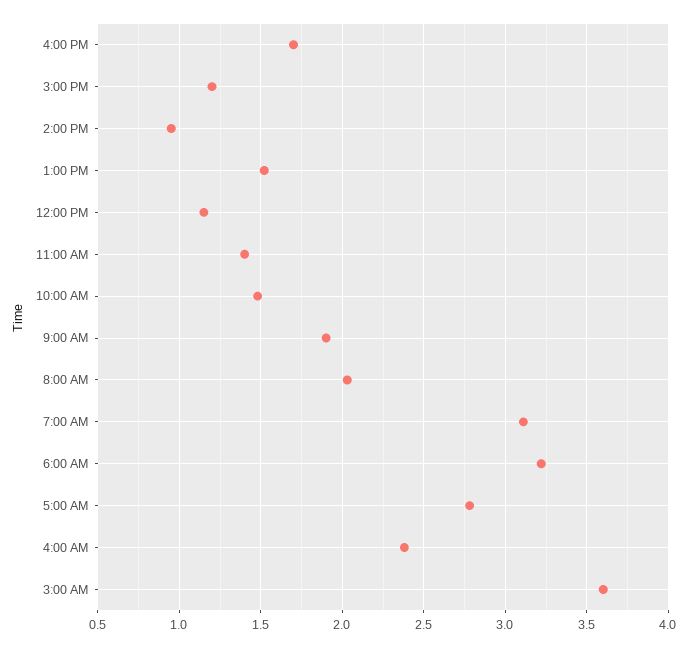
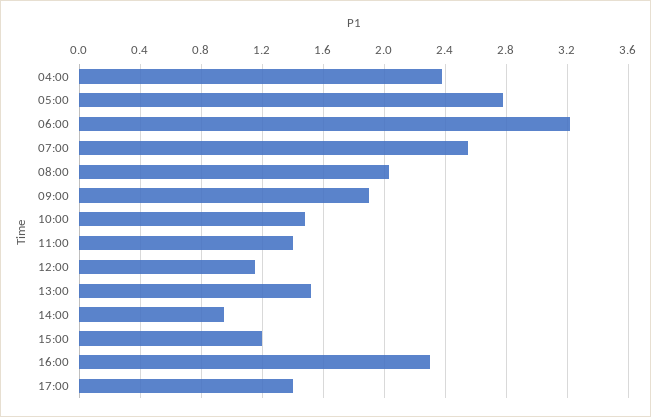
4:00 PM: 1.7 -> 2.3
7:00 AM: 3.1 -> 2.55
3:00 AM: 3.6 -> none
17:00: none -> 1.4

